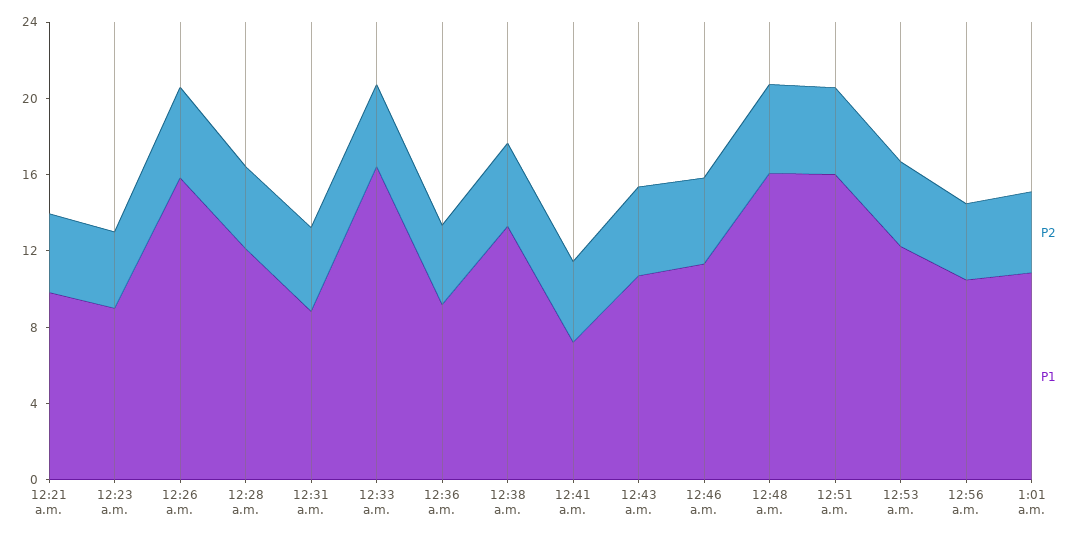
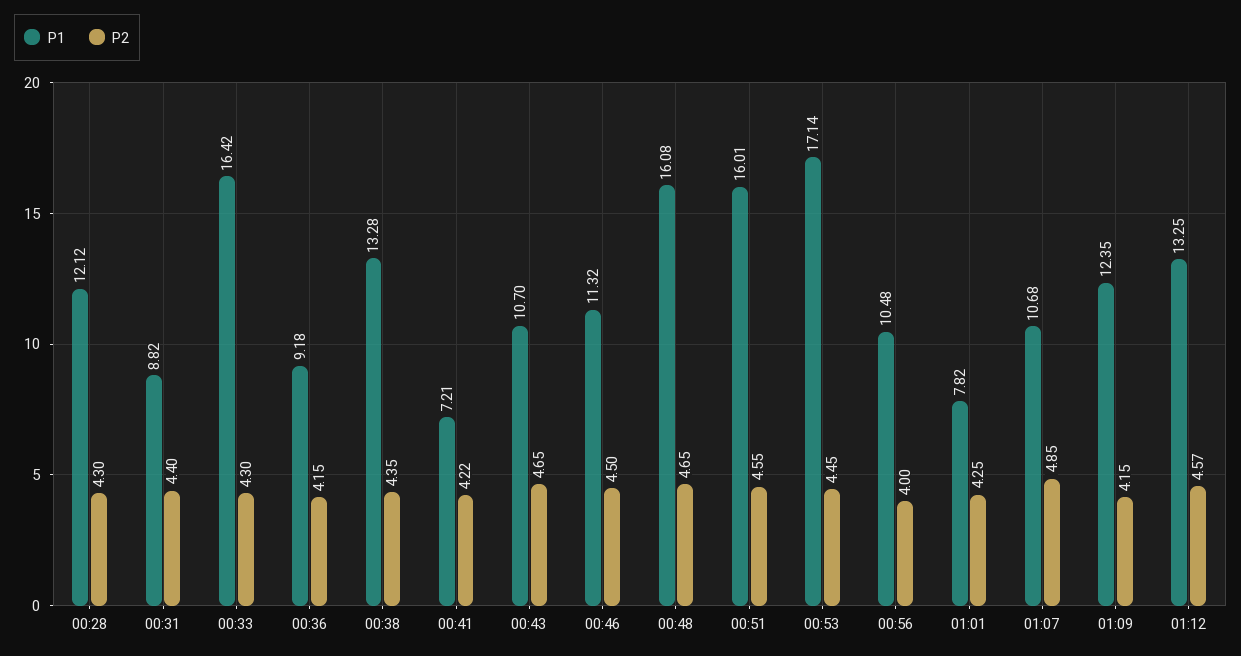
P2, 12:21 a.m.: 4 -> none
P1, 12:21 a.m.: 10 -> none
P2, 12:23 a.m.: 4 -> none
P1, 12:23 a.m.: 9 -> none
P2, 12:26 a.m.: 5 -> none
P1, 12:26 a.m.: 16 -> none
P1, 12:53 a.m.: 12 -> 17.14
P1, 1:01 a.m.: 11 -> 7.82
P1, 01:07: none -> 10.68
P2, 01:07: none -> 4.85
P1, 01:09: none -> 12.35
P2, 01:09: none -> 4.15
P1, 01:12: none -> 13.25
P2, 01:12: none -> 4.57

